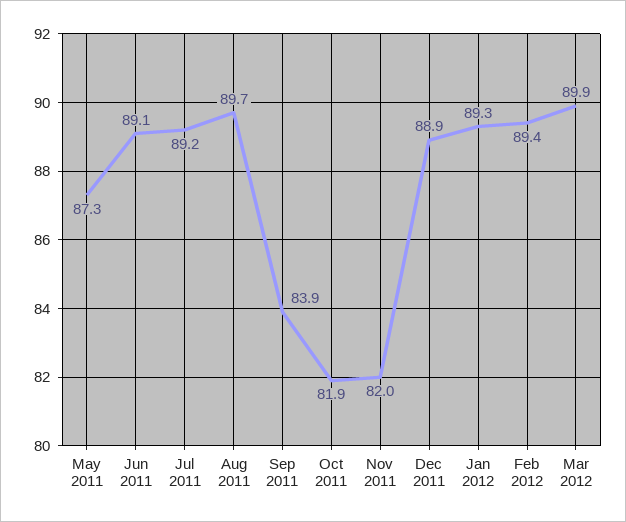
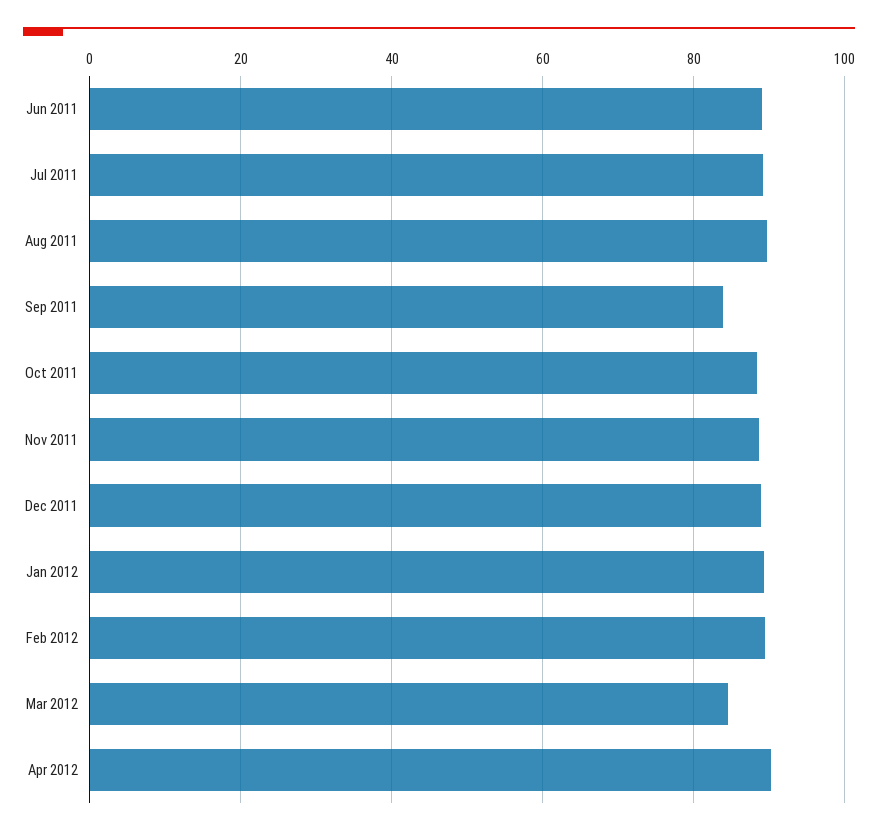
May 2011: 87.3 -> none
Oct 2011: 81.9 -> 88
Nov 2011: 82 -> 88
Mar 2012: 89.9 -> 84
Apr 2012: none -> 90

